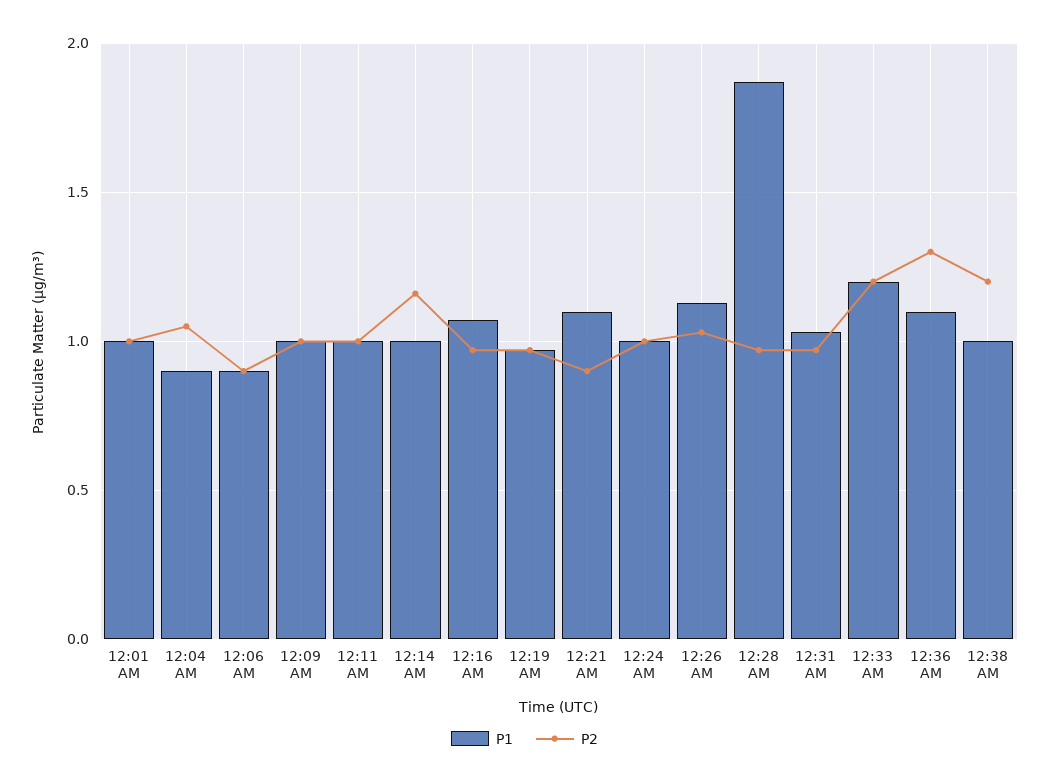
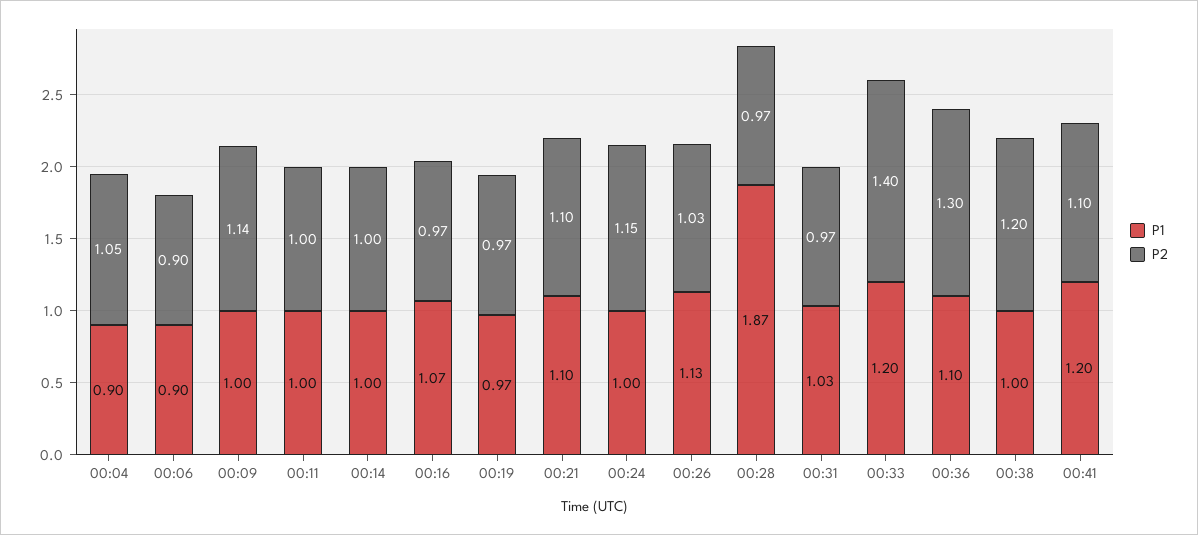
P1, 12:01 AM: 1 -> none
P2, 12:01 AM: 1 -> none
P2, 12:09 AM: 1 -> 1.14
P2, 12:14 AM: 1.15 -> 1
P2, 12:21 AM: 0.9 -> 1.1
P2, 12:24 AM: 1 -> 1.15
P2, 12:33 AM: 1.2 -> 1.4
P1, 00:41: none -> 1.2
P2, 00:41: none -> 1.1

